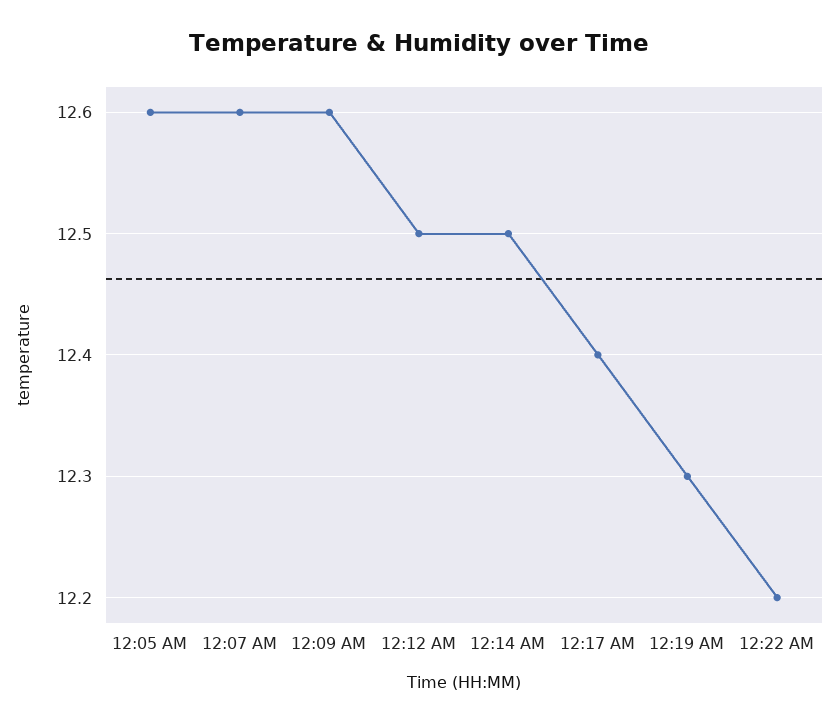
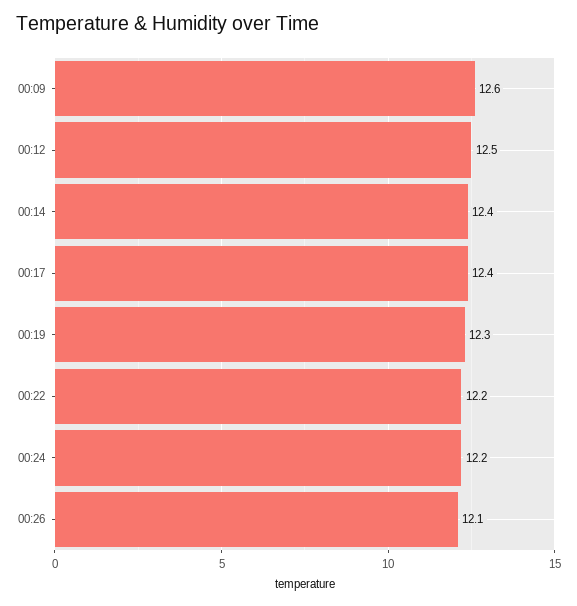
12:05 AM: 12.6 -> none
12:07 AM: 12.6 -> none
12:14 AM: 12.5 -> 12.4
00:24: none -> 12.2
00:26: none -> 12.1

